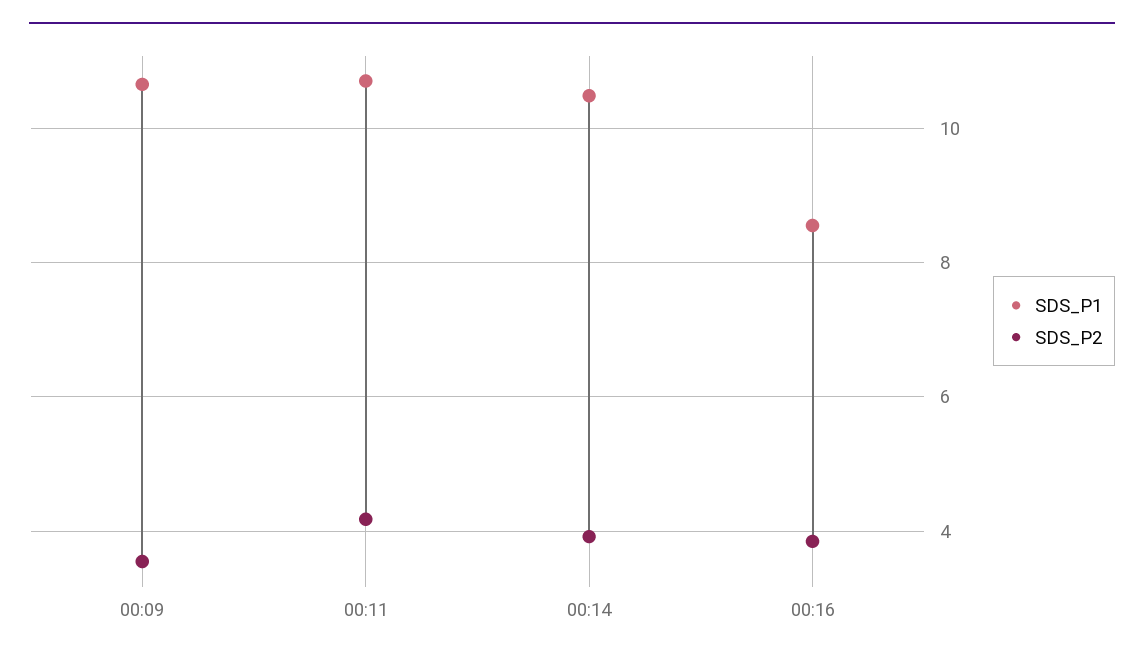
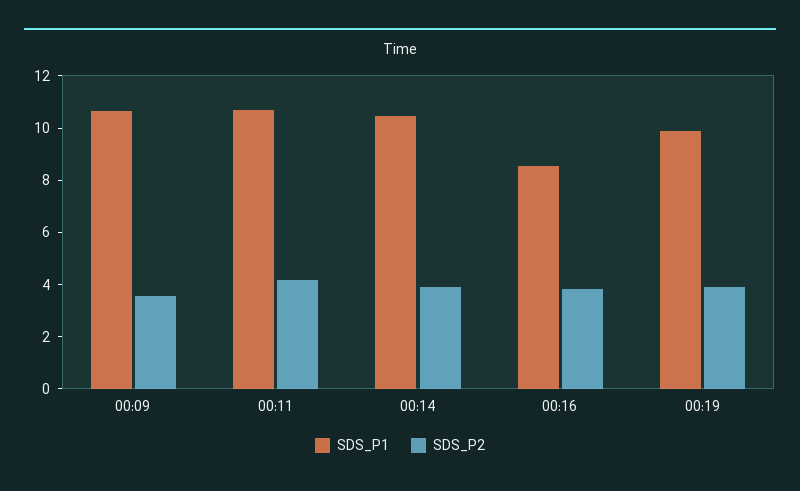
SDS_P1, 00:19: none -> 10
SDS_P2, 00:19: none -> 4

